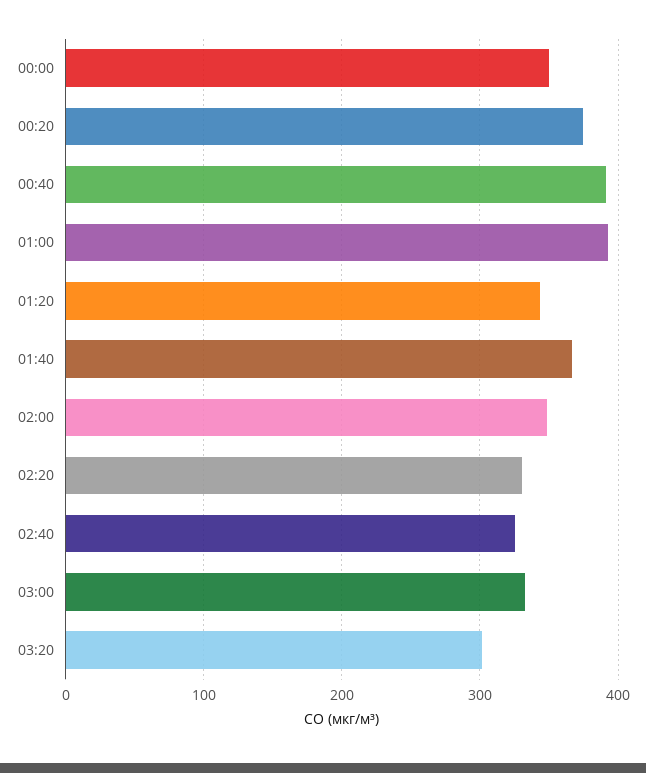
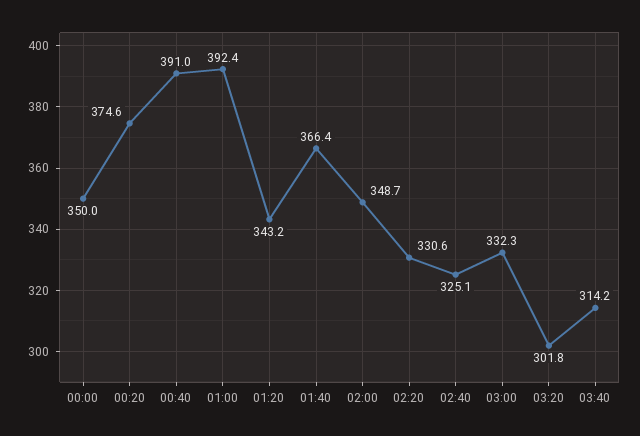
03:40: none -> 314.2

